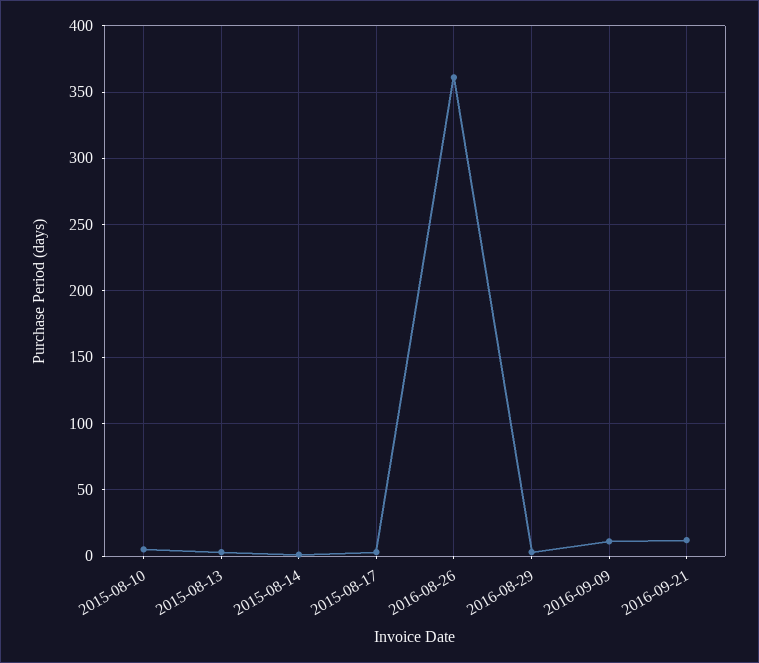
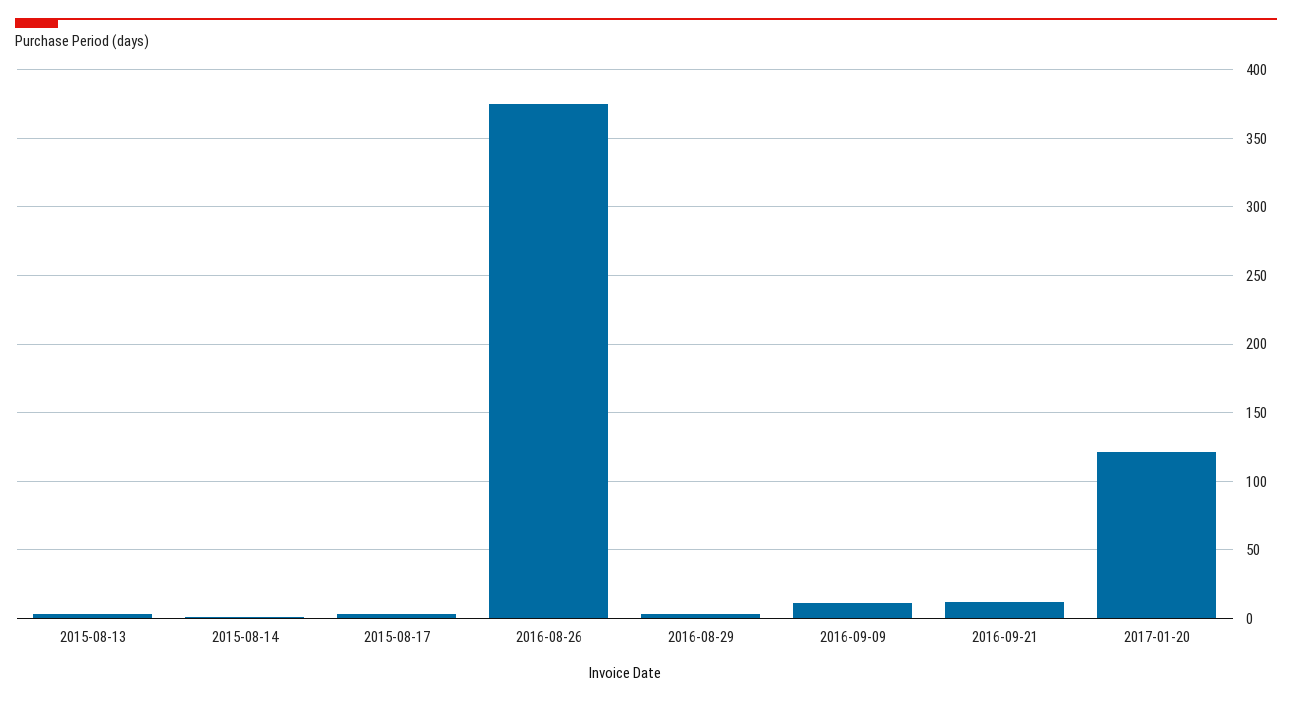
2015-08-10: 5 -> none
2016-08-26: 360 -> 375
2017-01-20: none -> 120

